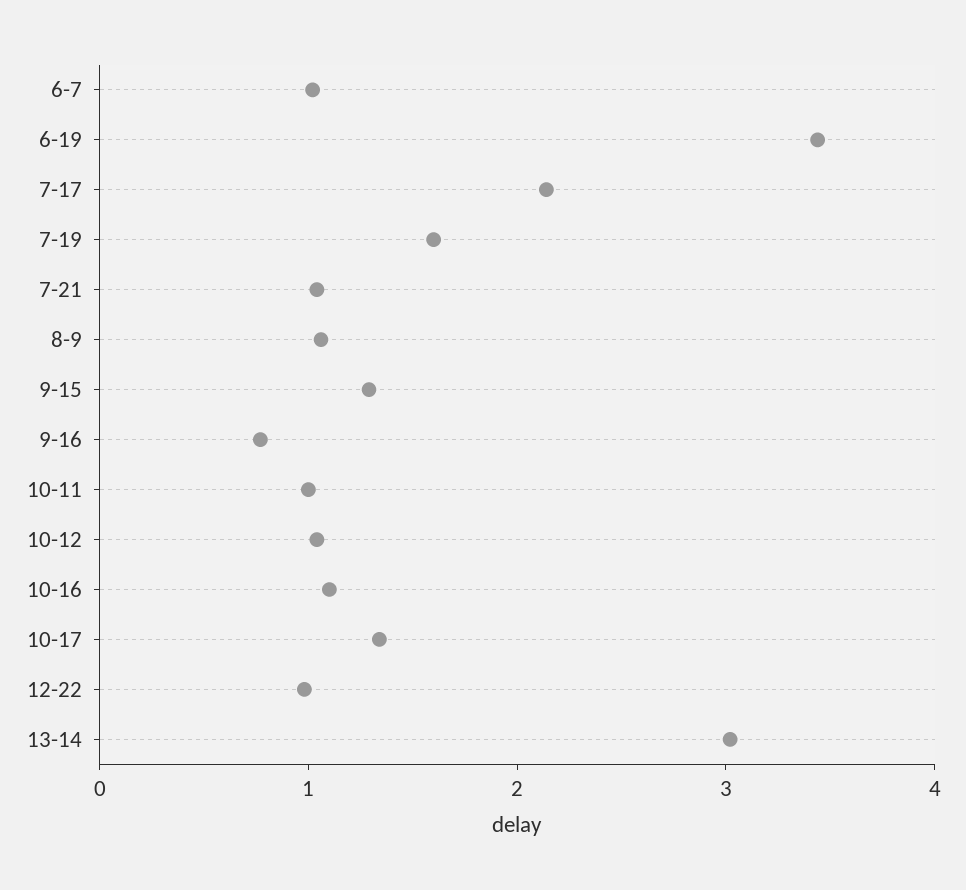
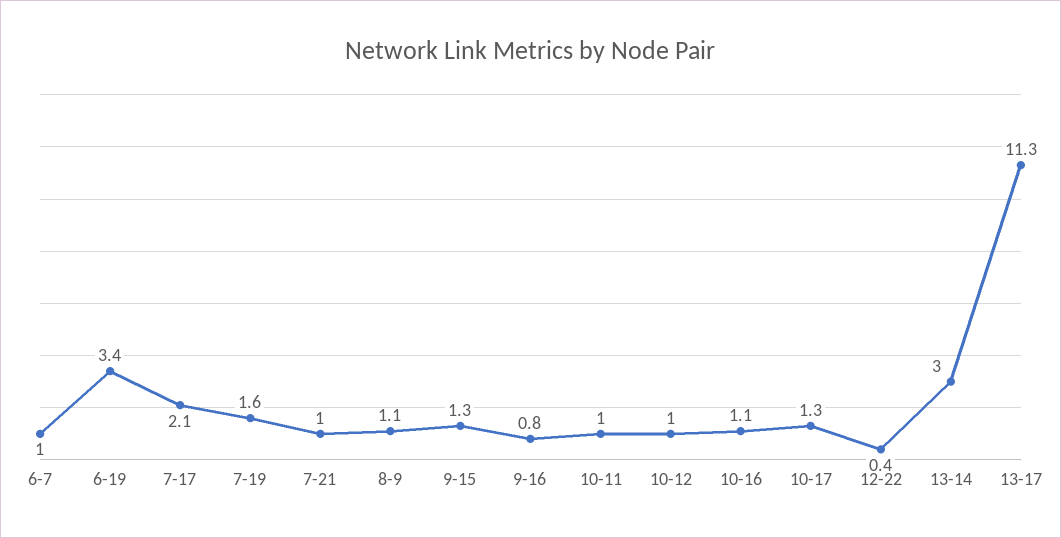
12-22: 1 -> 0.4
13-17: none -> 11.3

